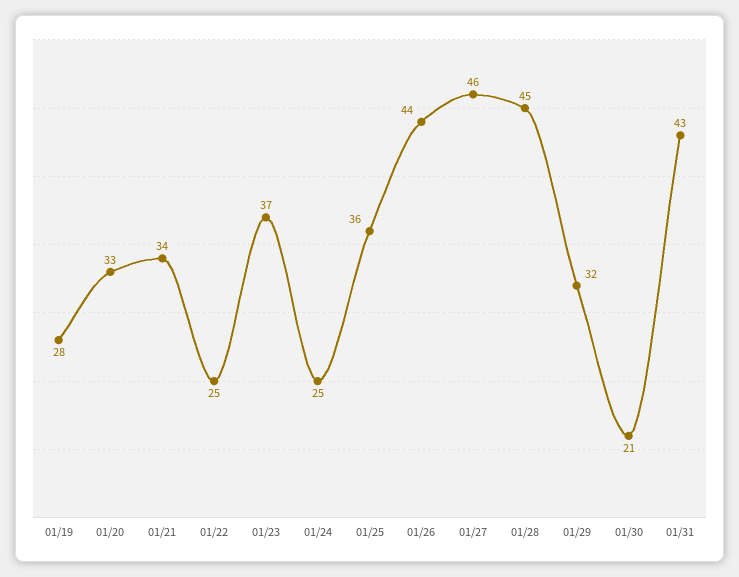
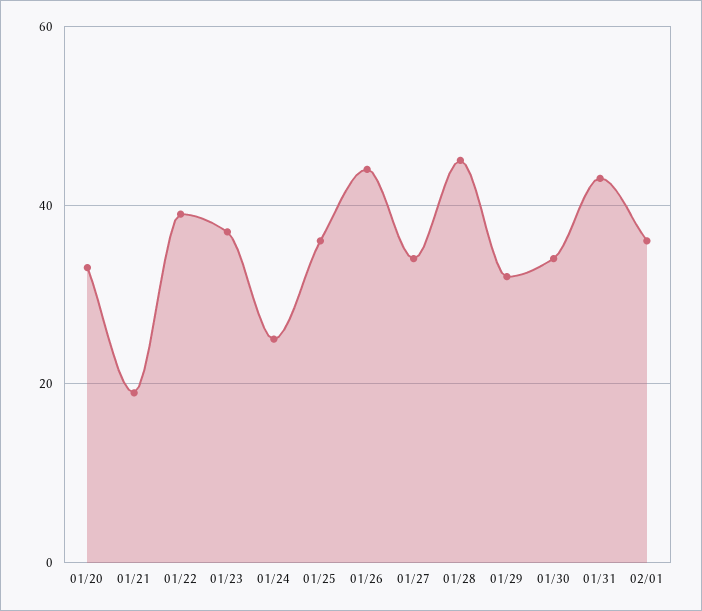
01/19: 28 -> none
01/21: 34 -> 20
01/22: 25 -> 40
01/27: 46 -> 35
01/30: 21 -> 35
02/01: none -> 35

